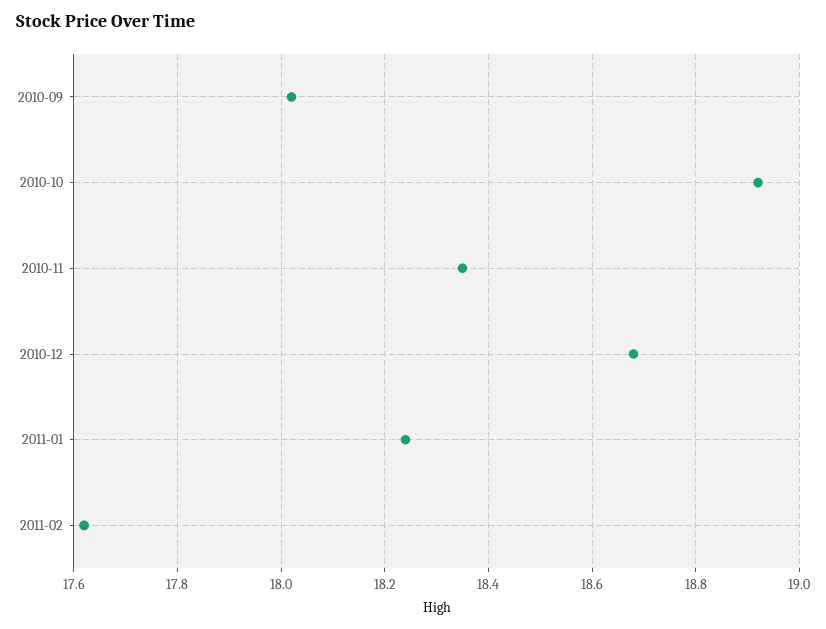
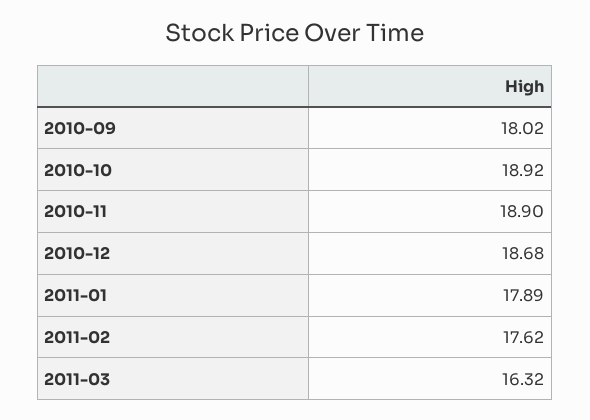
2010-11: 18.35 -> 18.9
2011-01: 18.25 -> 17.89
2011-03: none -> 16.32

